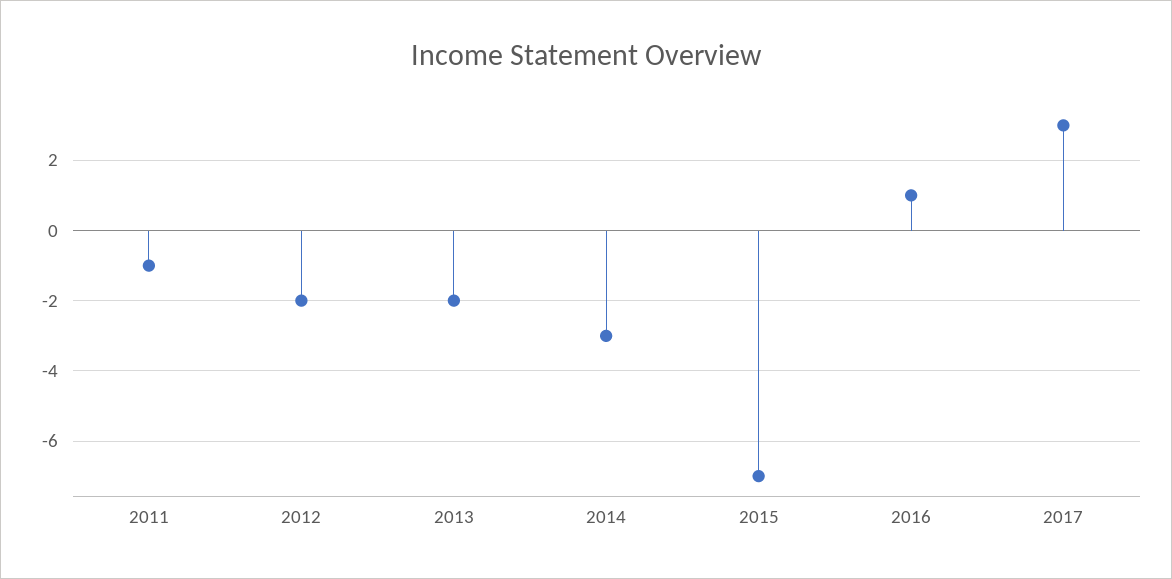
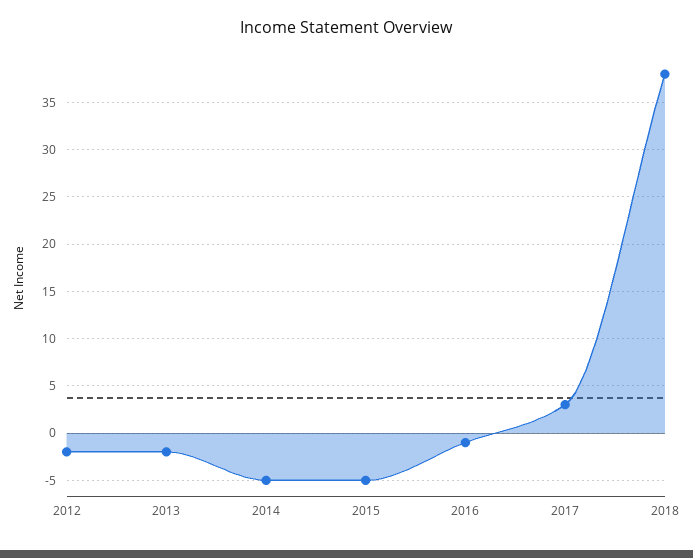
2011: -1 -> none
2014: -3 -> -5
2015: -7 -> -5
2016: 1 -> -1
2018: none -> 38

